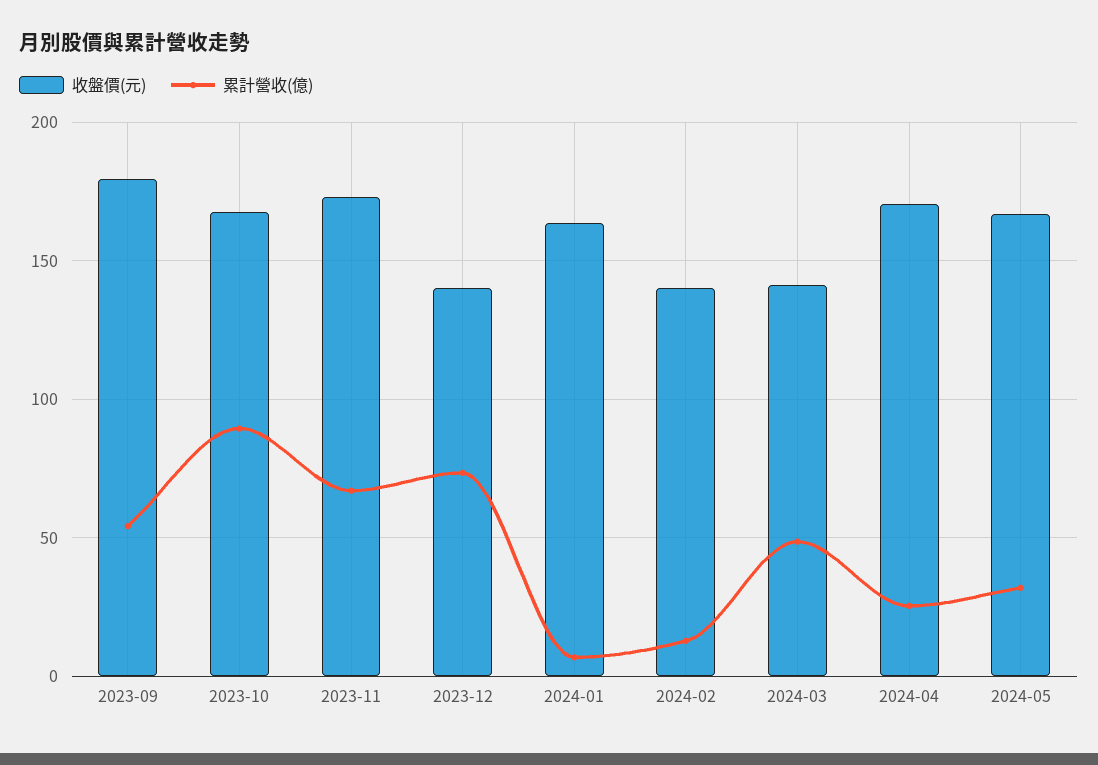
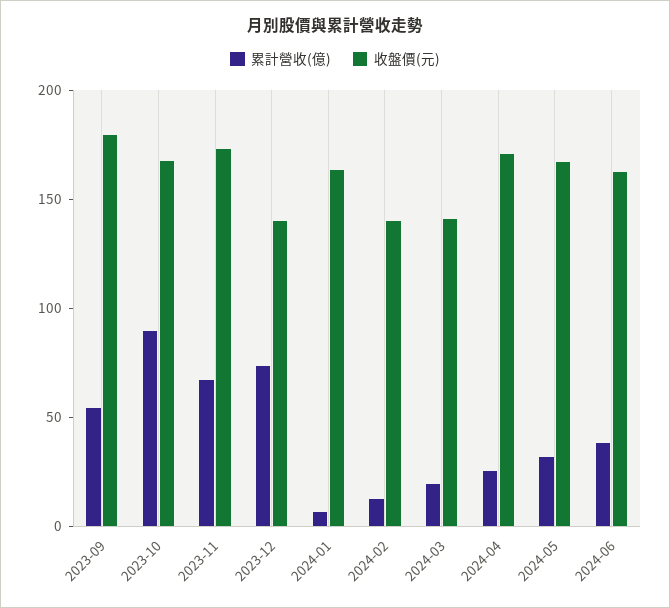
累計營收(億), 2024-03: 50 -> 20
累計營收(億), 2024-06: none -> 40
收盤價(元), 2024-06: none -> 160

